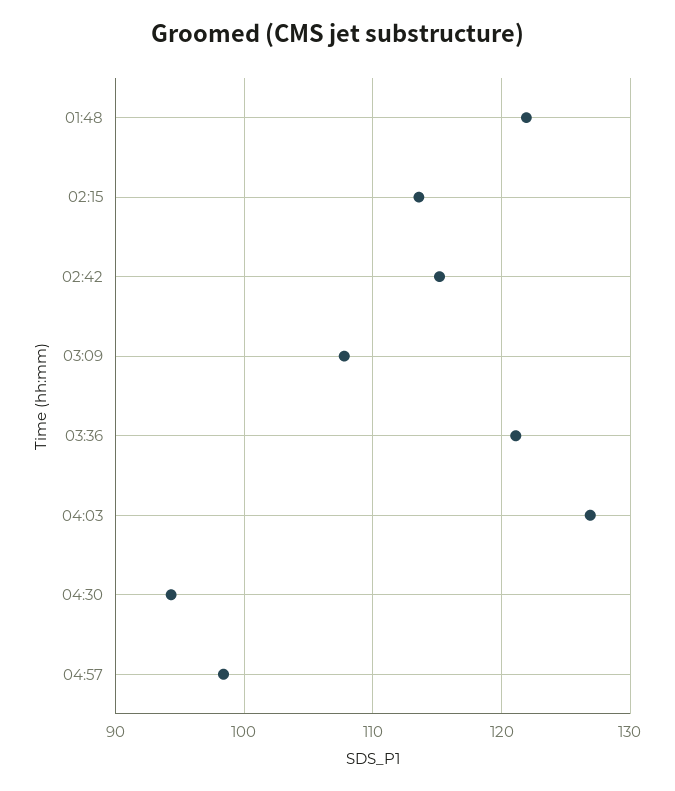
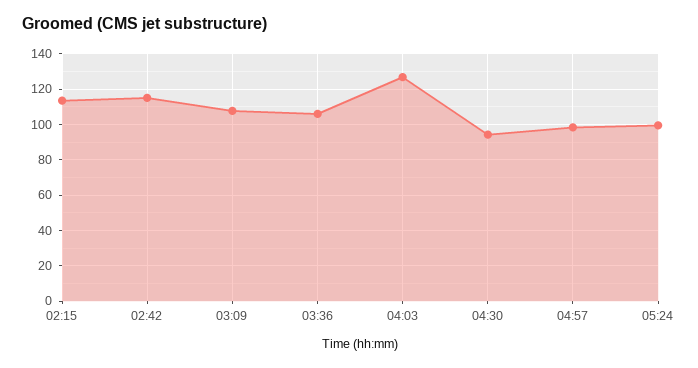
01:48: 122 -> none
03:36: 121 -> 105
05:24: none -> 100

